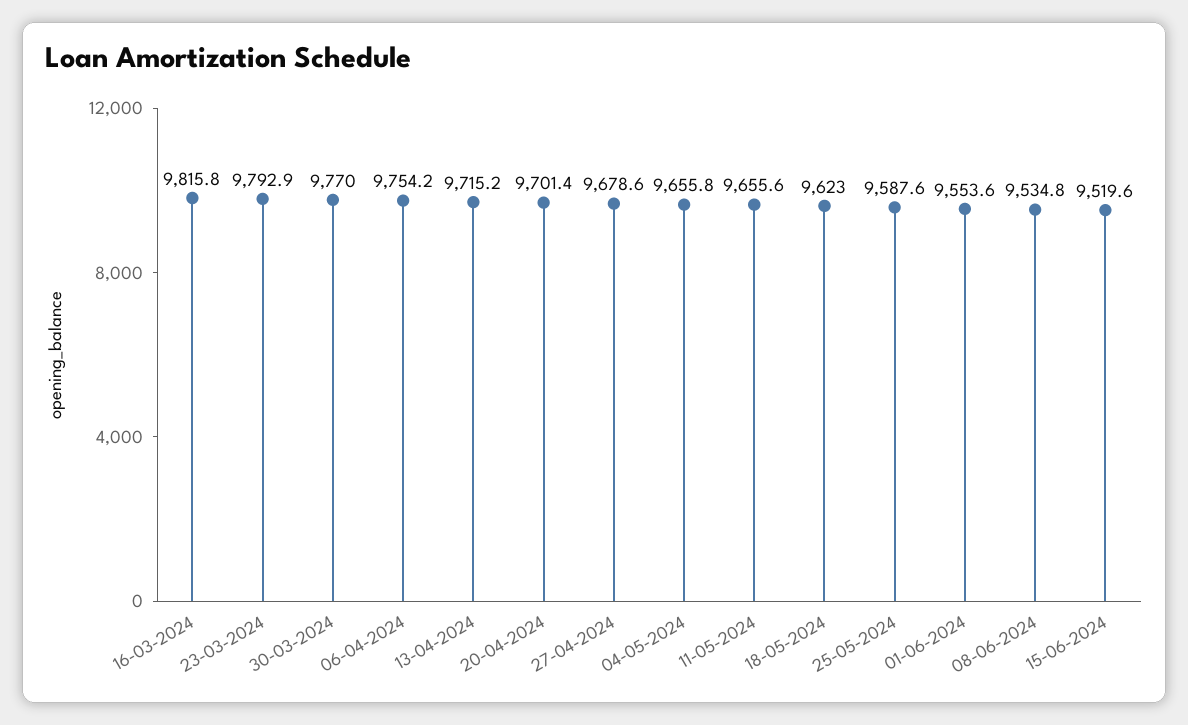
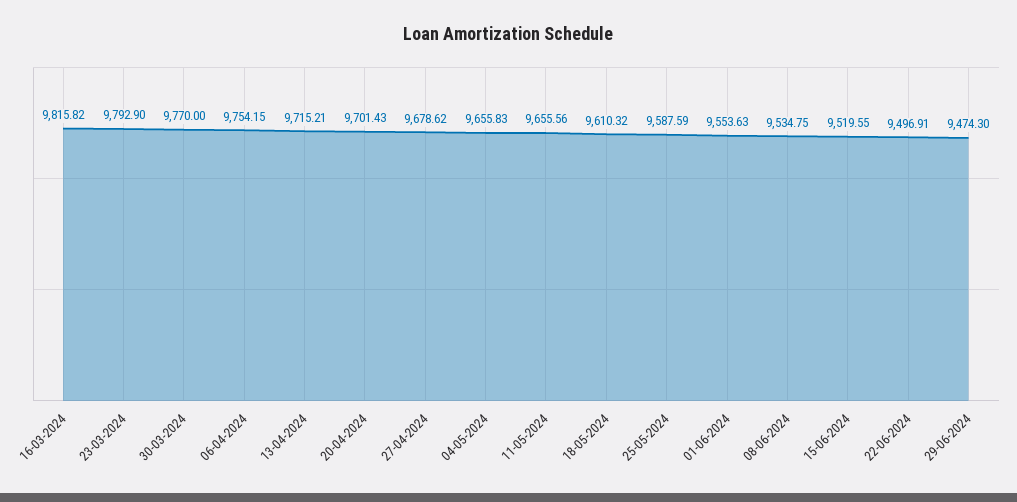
18-05-2024: 9623 -> 9610.32
22-06-2024: none -> 9496.91
29-06-2024: none -> 9474.3

